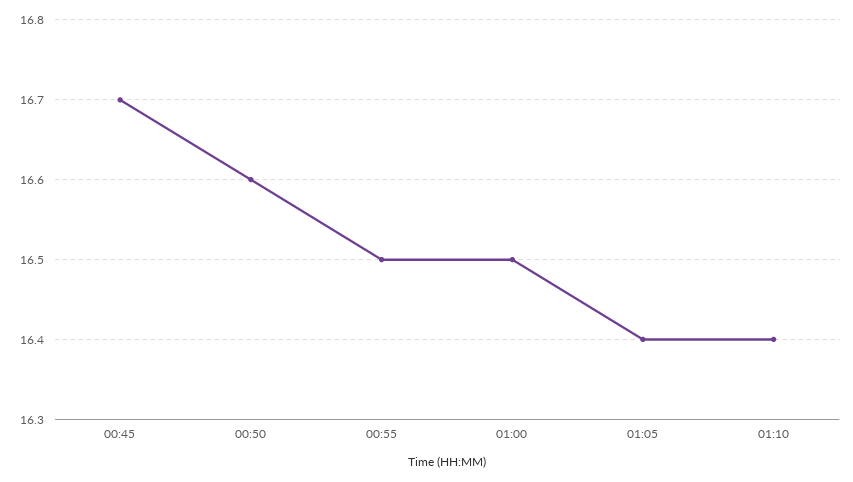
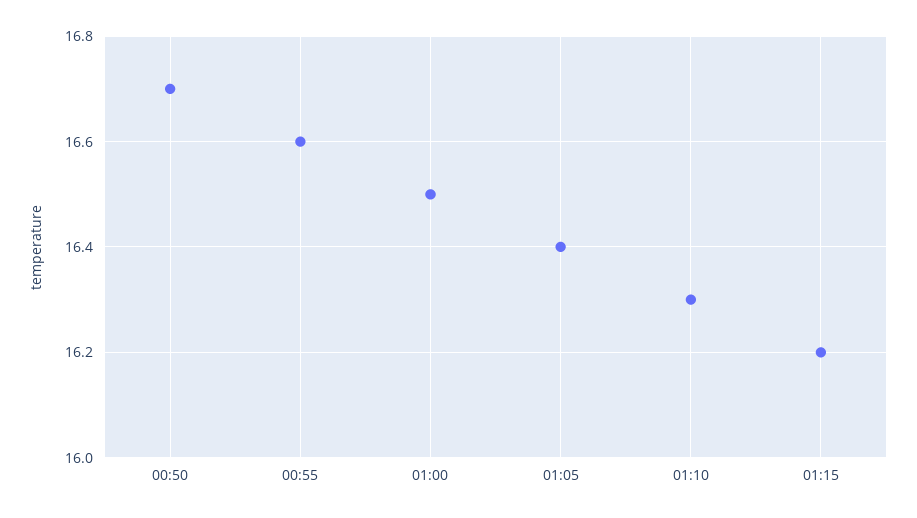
00:45: 16.7 -> none
00:50: 16.6 -> 16.7
00:55: 16.5 -> 16.6
01:10: 16.4 -> 16.3
01:15: none -> 16.2

